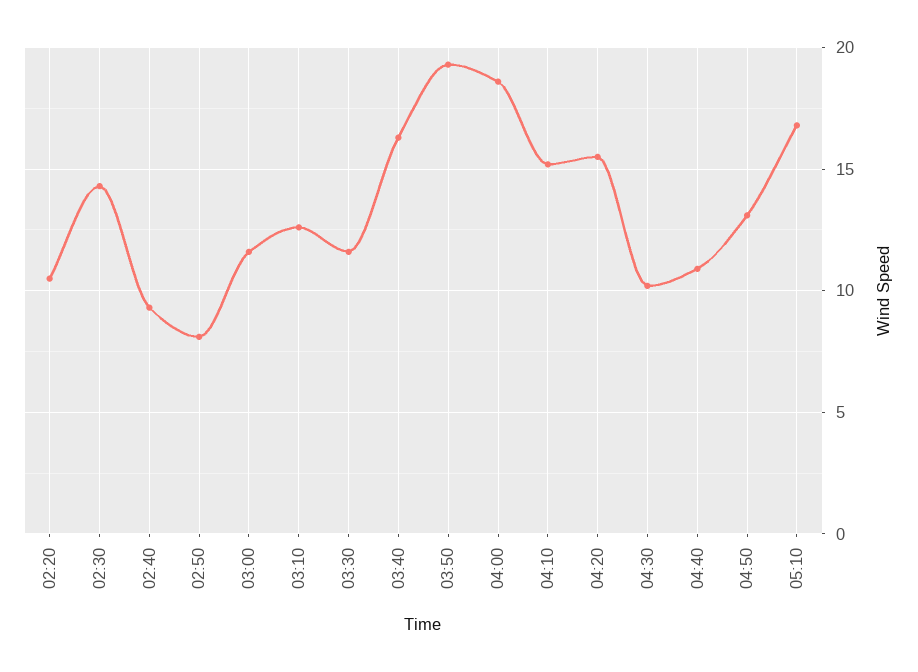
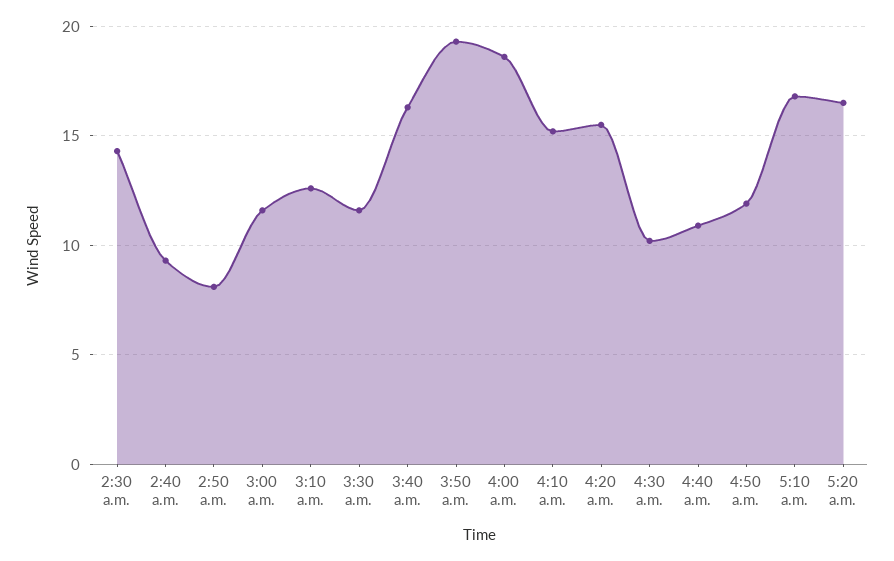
02:20: 10.5 -> none
04:50: 13 -> 12
5:20 a.m.: none -> 16.5

